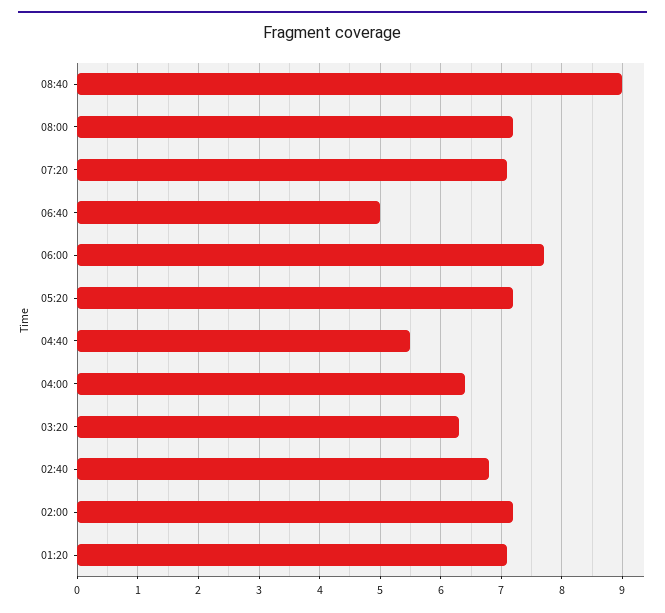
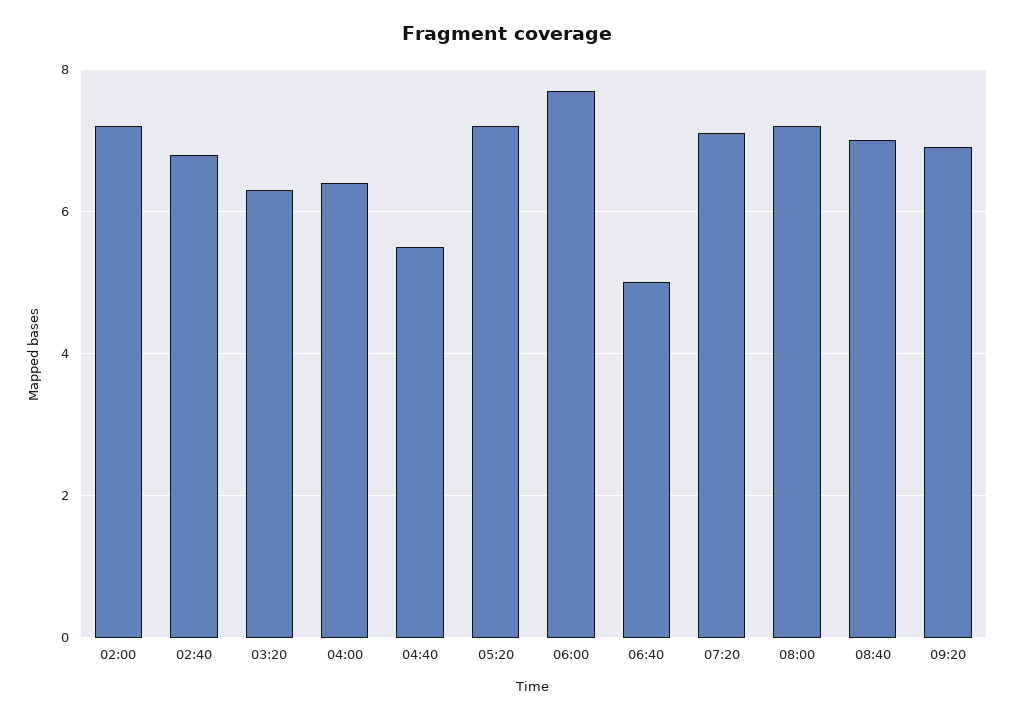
08:40: 9 -> 7
01:20: 7.1 -> none
09:20: none -> 7

